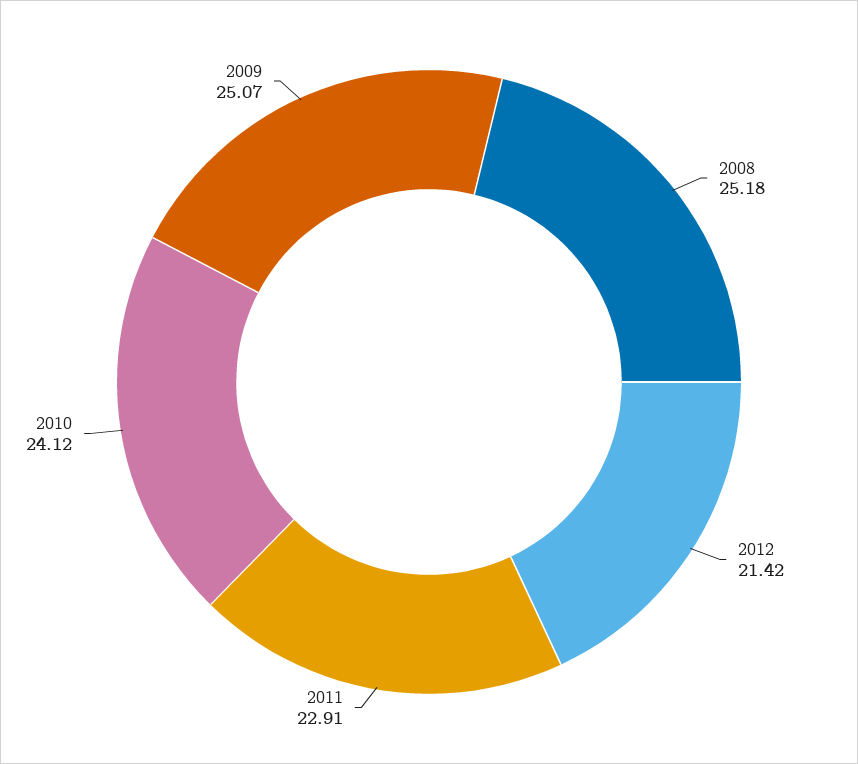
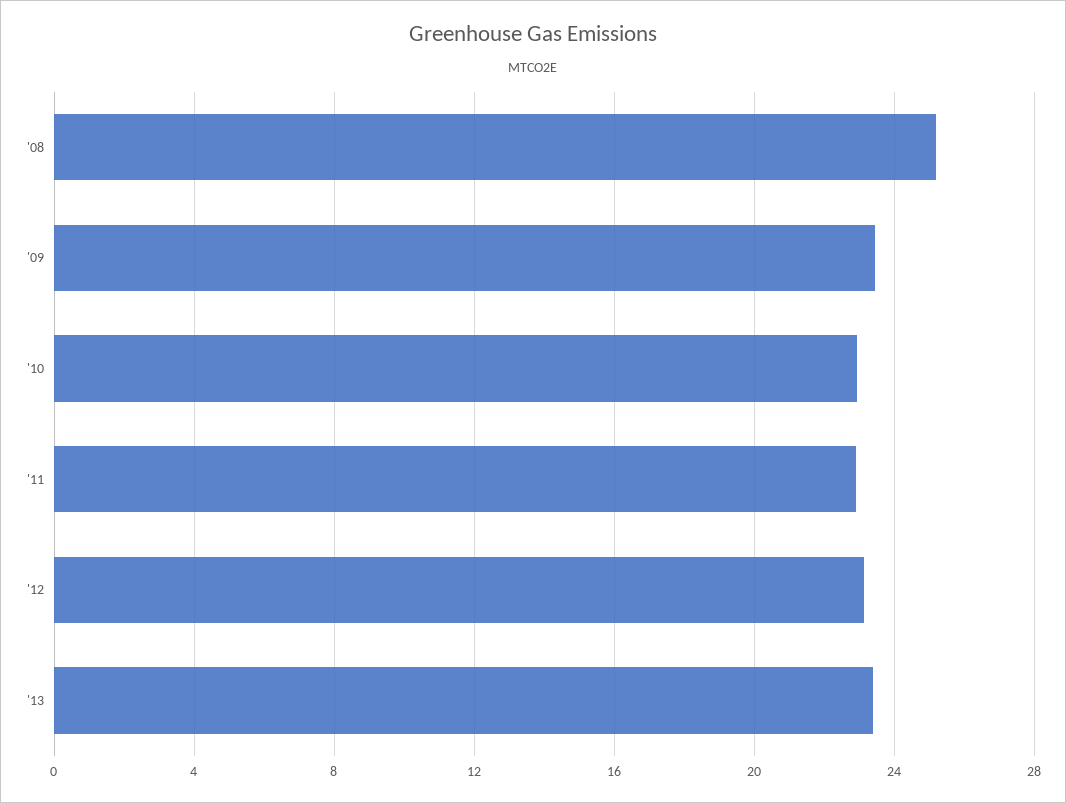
2012: 21.42 -> 23
2010: 24.12 -> 23
2009: 25.07 -> 23.5
'13: none -> 23.5

